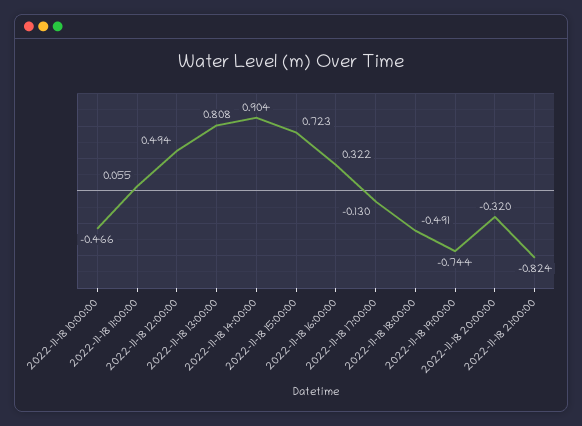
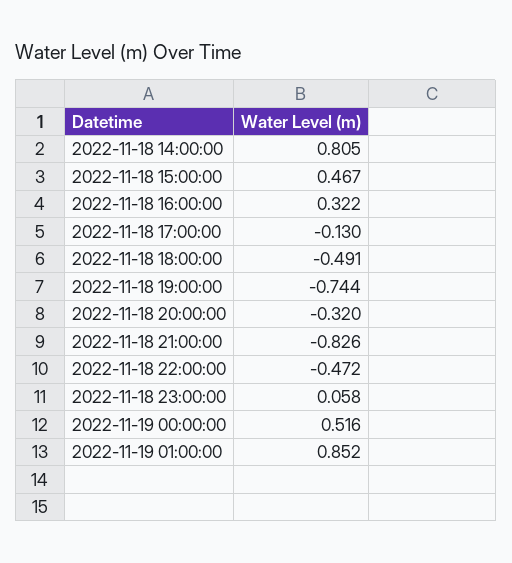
2022-11-18 10:00:00: -0.466 -> none
2022-11-18 11:00:00: 0.055 -> none
2022-11-18 12:00:00: 0.494 -> none
2022-11-18 13:00:00: 0.808 -> none
2022-11-18 14:00:00: 0.904 -> 0.805
2022-11-18 15:00:00: 0.723 -> 0.467
2022-11-18 21:00:00: -0.824 -> -0.826
2022-11-18 22:00:00: none -> -0.472
2022-11-18 23:00:00: none -> 0.058
2022-11-19 00:00:00: none -> 0.516
2022-11-19 01:00:00: none -> 0.852

